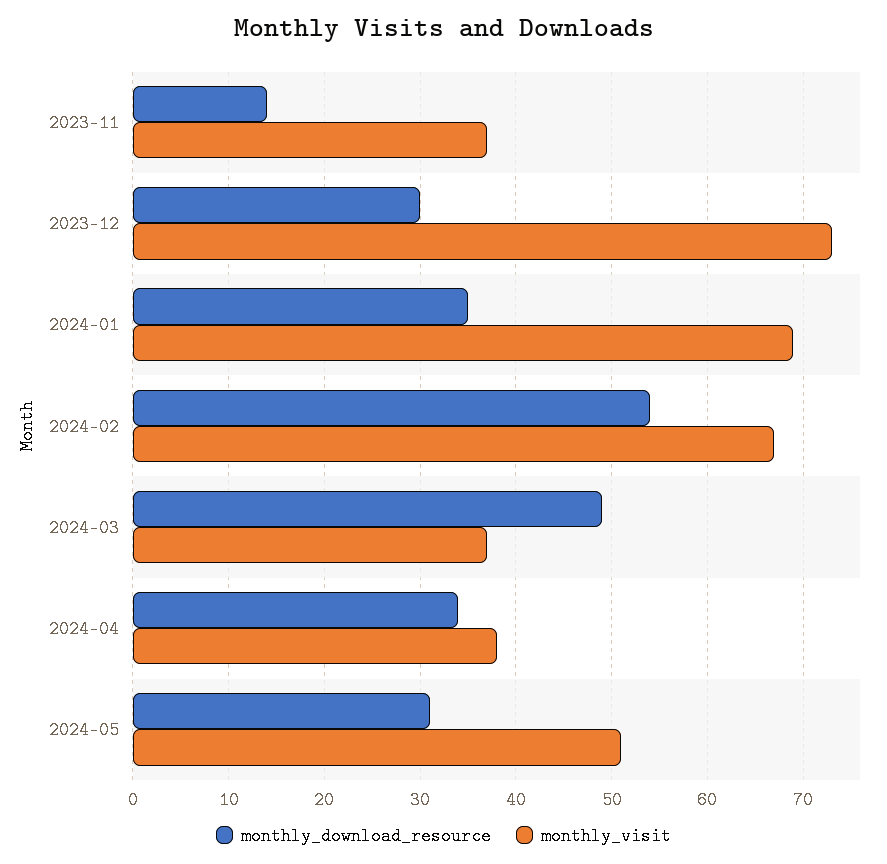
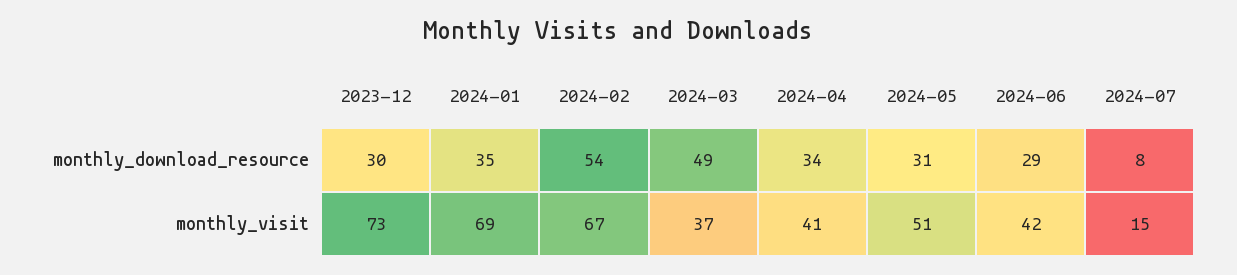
monthly_download_resource, 2023-11: 14 -> none
monthly_visit, 2023-11: 37 -> none
monthly_visit, 2024-04: 38 -> 41
monthly_download_resource, 2024-06: none -> 29
monthly_download_resource, 2024-07: none -> 8
monthly_visit, 2024-06: none -> 42
monthly_visit, 2024-07: none -> 15

